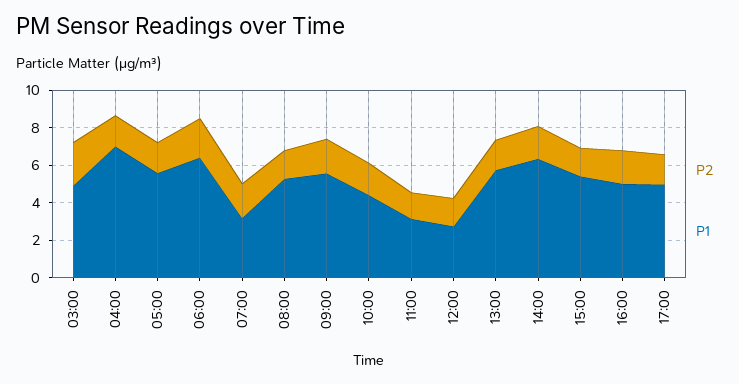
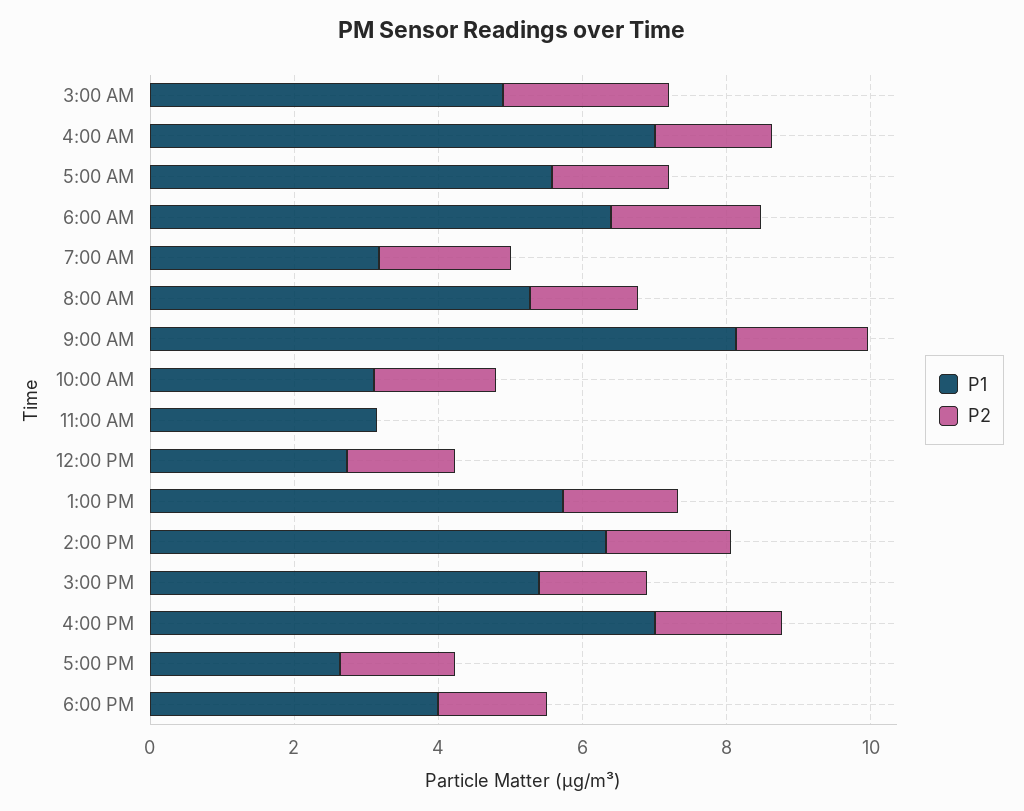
P1, 09:00: 5.5 -> 8
P1, 10:00: 4.5 -> 3
P2, 11:00: 1.5 -> 0
P1, 16:00: 5 -> 7
P1, 17:00: 5 -> 2.5
P1, 6:00 PM: none -> 4
P2, 6:00 PM: none -> 1.5

